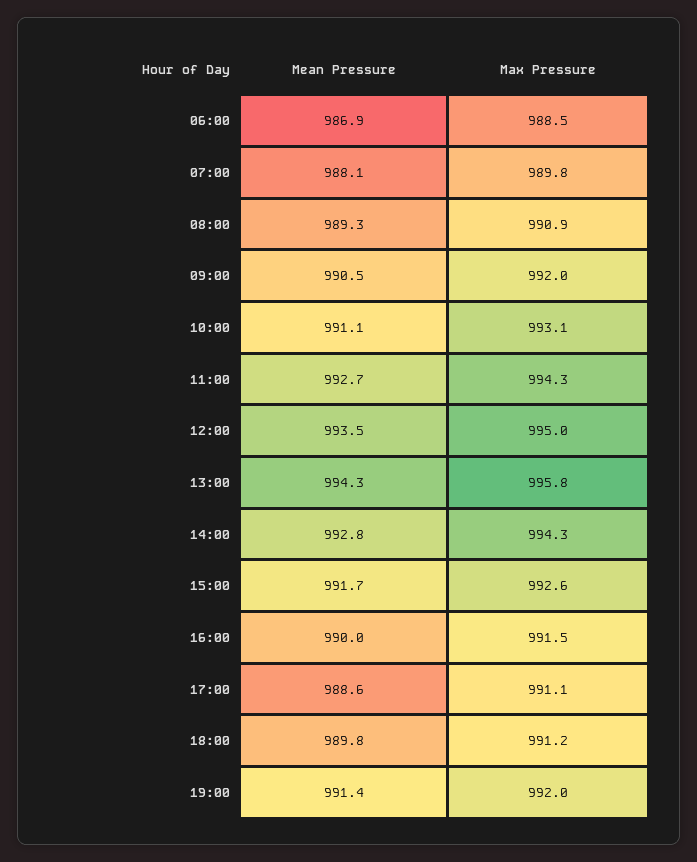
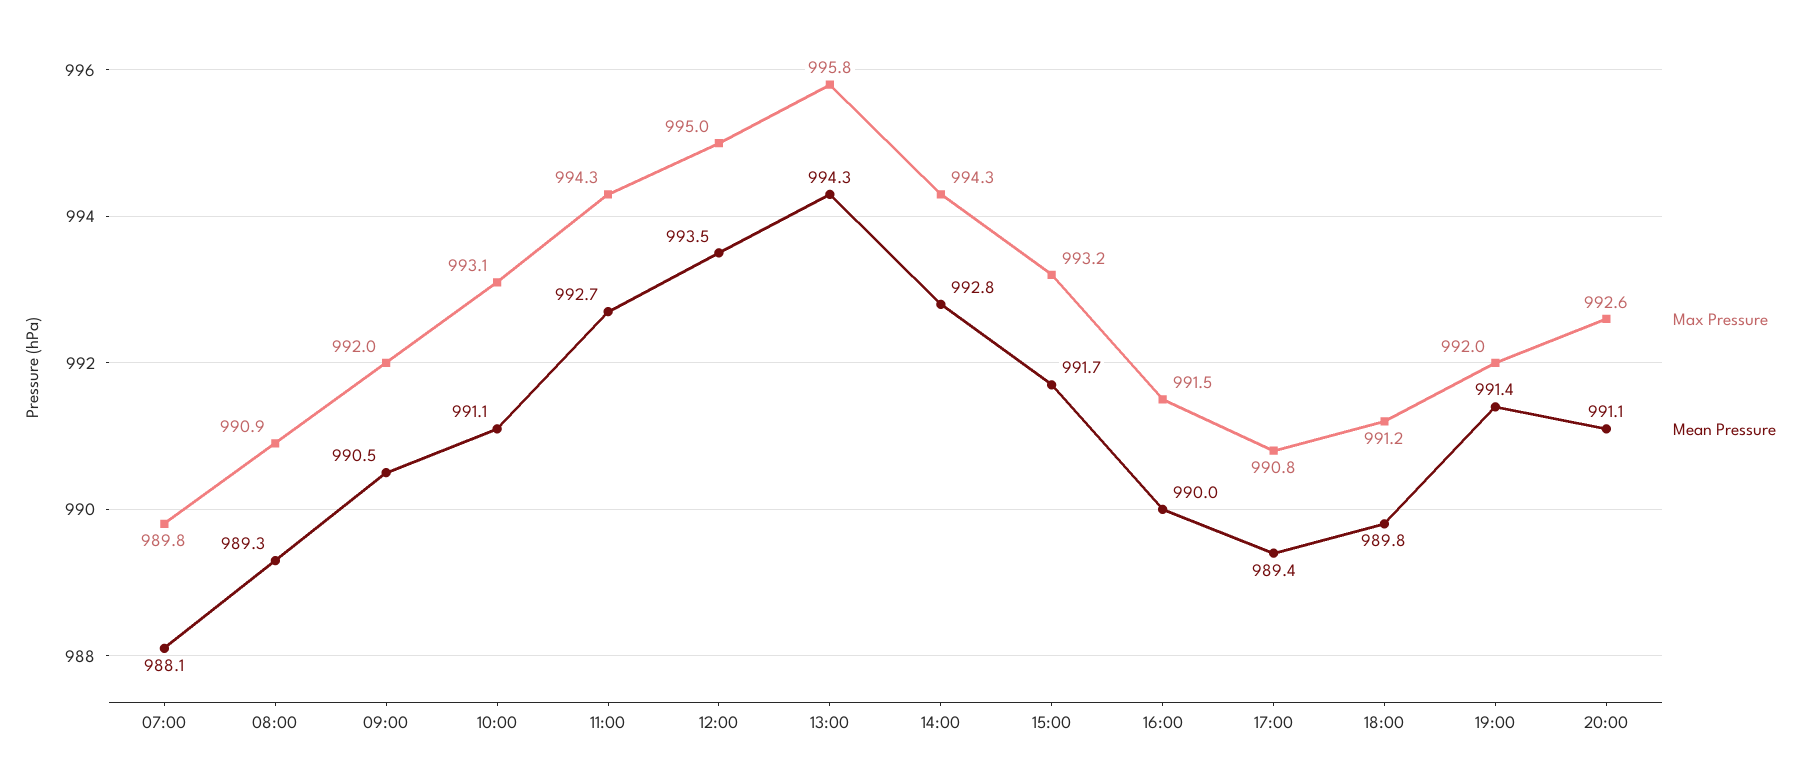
Mean Pressure, 06:00: 986.9 -> none
Max Pressure, 06:00: 988.5 -> none
Max Pressure, 15:00: 992.6 -> 993.2
Mean Pressure, 17:00: 988.6 -> 989.4
Max Pressure, 17:00: 991.1 -> 990.8
Max Pressure, 20:00: none -> 992.6
Mean Pressure, 20:00: none -> 991.1

